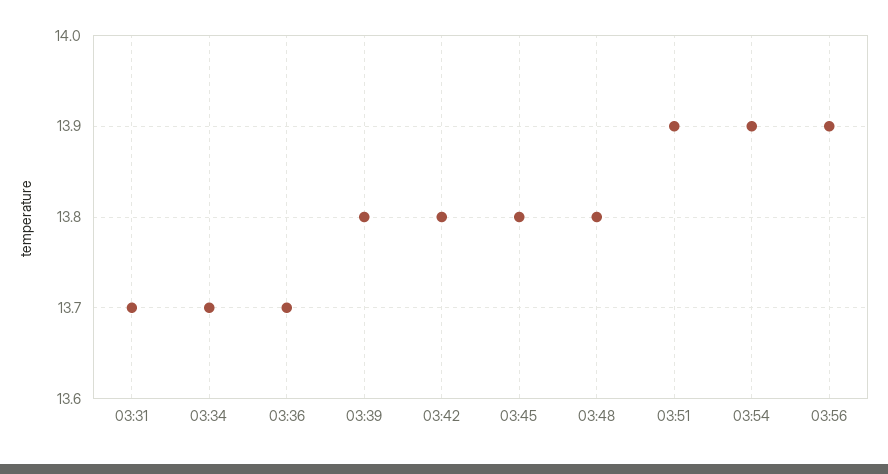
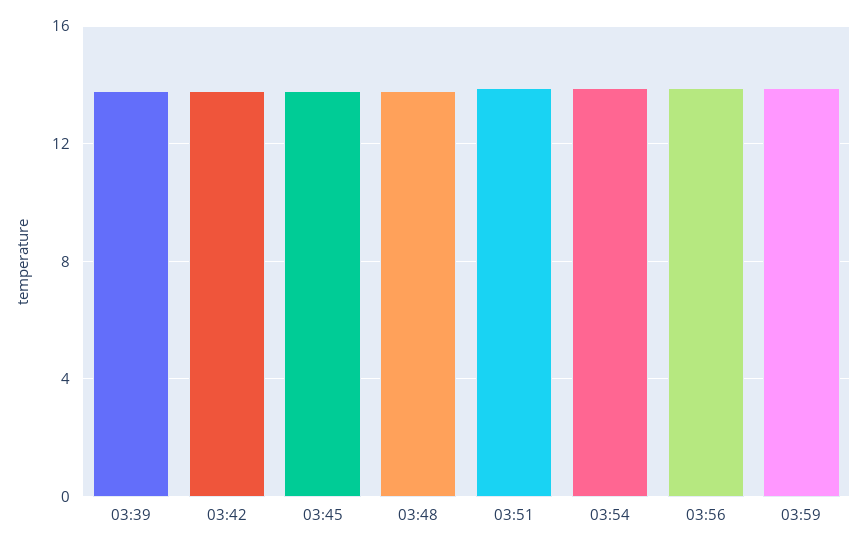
03:31: 13.7 -> none
03:34: 13.7 -> none
03:36: 13.7 -> none
03:59: none -> 14

